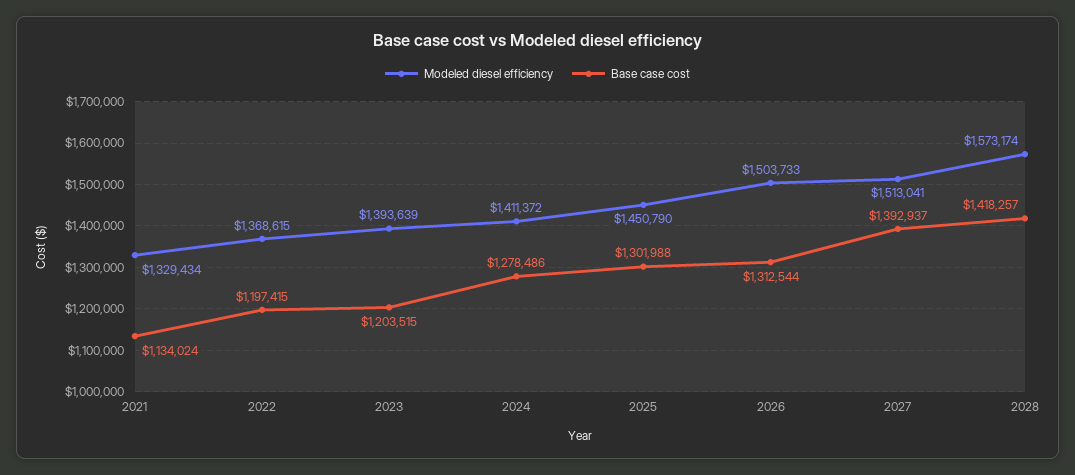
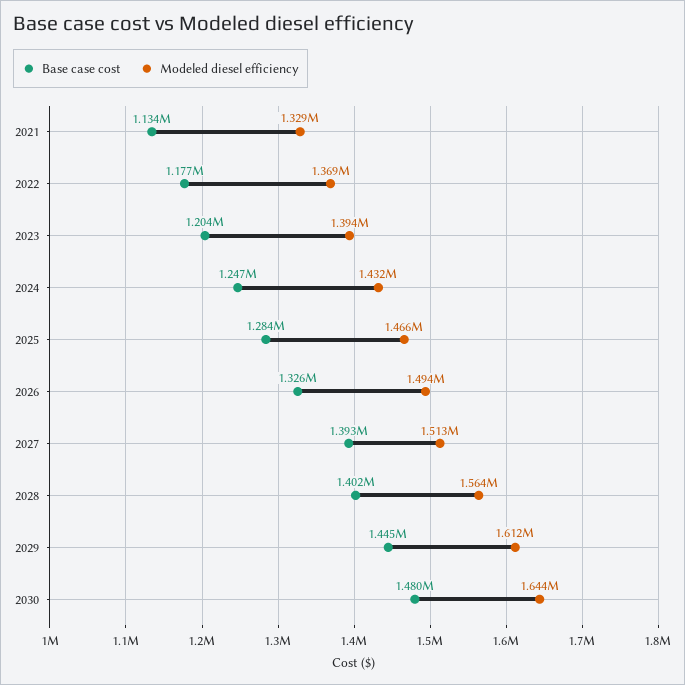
Base case cost, 2022: 1197415 -> 1177000
Modeled diesel efficiency, 2024: 1411372 -> 1432000
Base case cost, 2024: 1278486 -> 1247000
Modeled diesel efficiency, 2025: 1450790 -> 1466000
Base case cost, 2025: 1301988 -> 1284000
Modeled diesel efficiency, 2026: 1503733 -> 1494000
Base case cost, 2026: 1312544 -> 1326000
Modeled diesel efficiency, 2028: 1573174 -> 1564000
Base case cost, 2028: 1418257 -> 1402000
Base case cost, 2029: none -> 1445000
Modeled diesel efficiency, 2029: none -> 1612000
Base case cost, 2030: none -> 1480000
Modeled diesel efficiency, 2030: none -> 1644000

